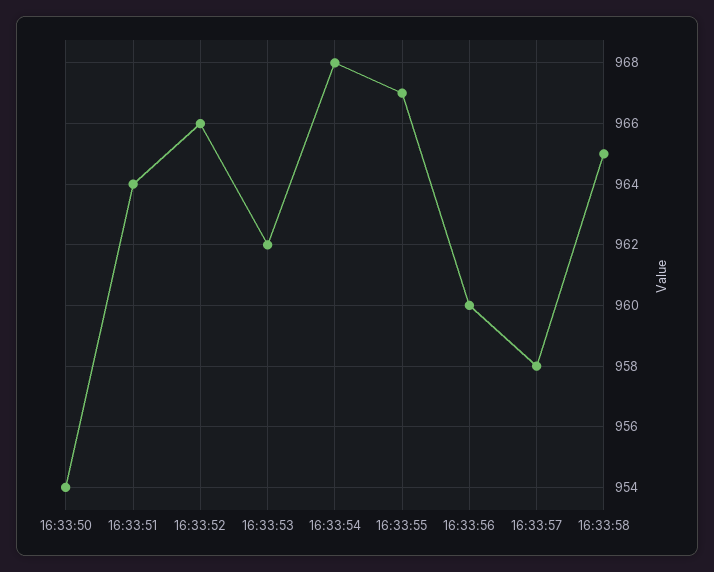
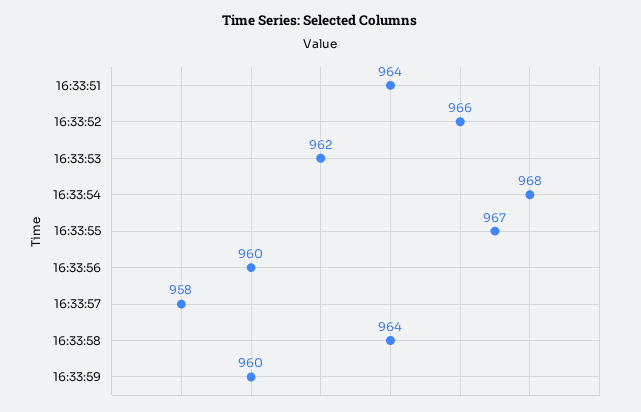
16:33:50: 954 -> none
16:33:58: 965 -> 964
16:33:59: none -> 960

